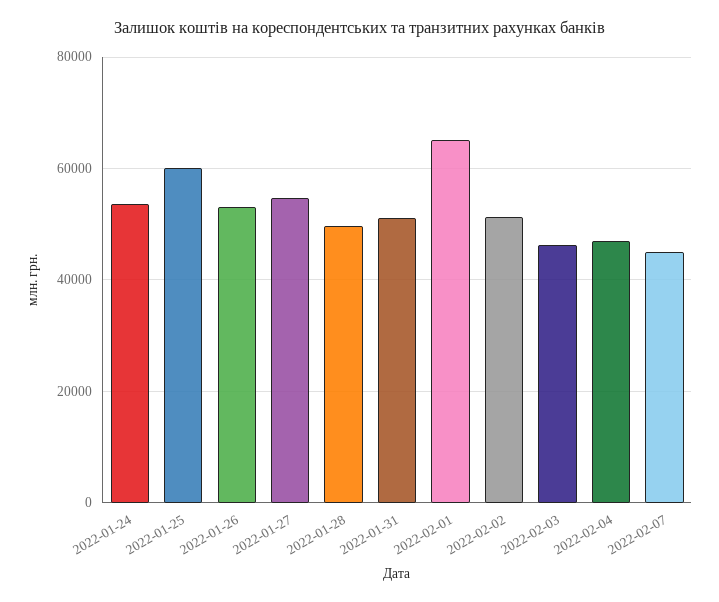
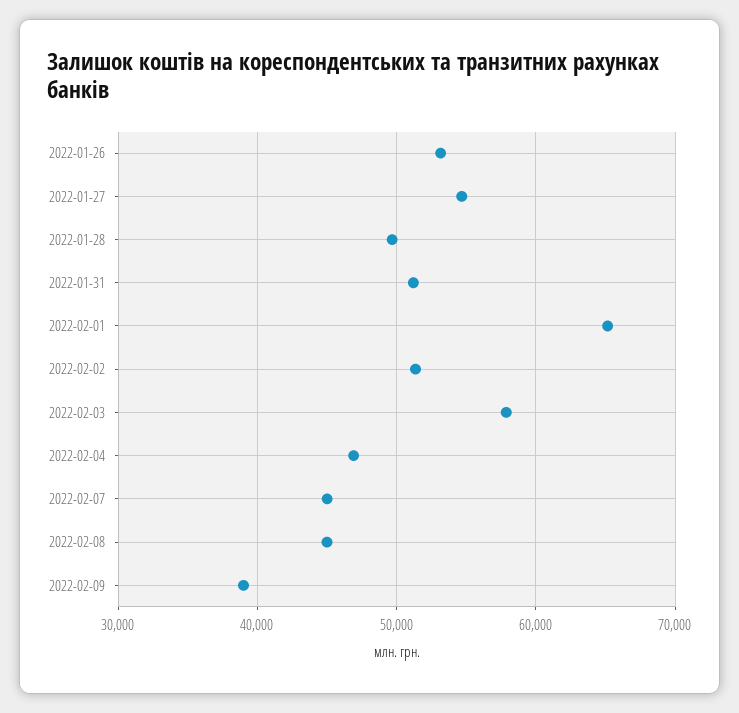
2022-01-24: 54000 -> none
2022-01-25: 60000 -> none
2022-02-03: 46000 -> 58000
2022-02-08: none -> 45000
2022-02-09: none -> 39000

